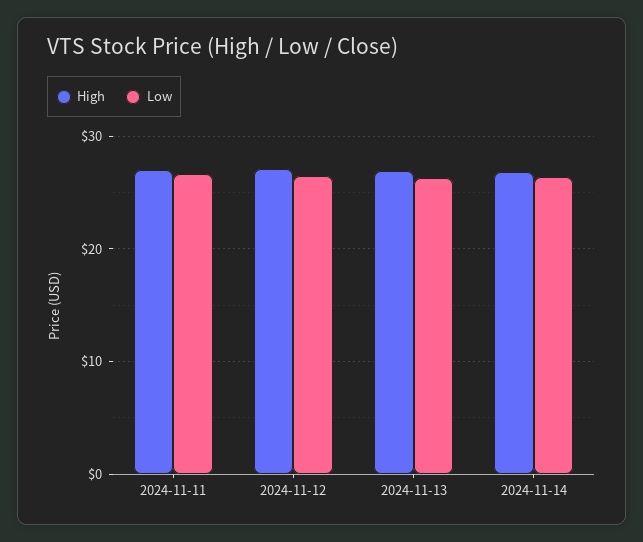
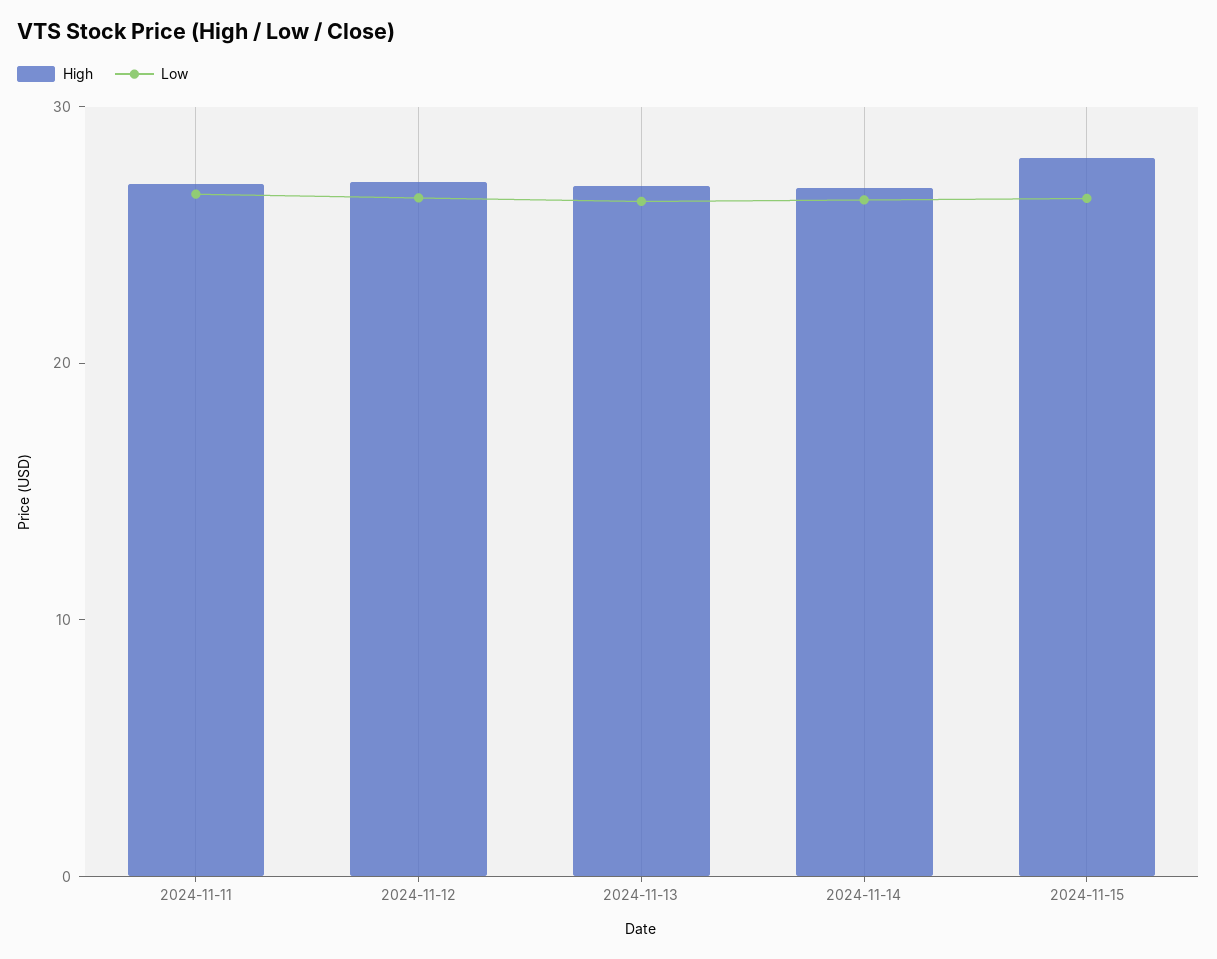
High, 2024-11-15: none -> 28
Low, 2024-11-15: none -> 26

